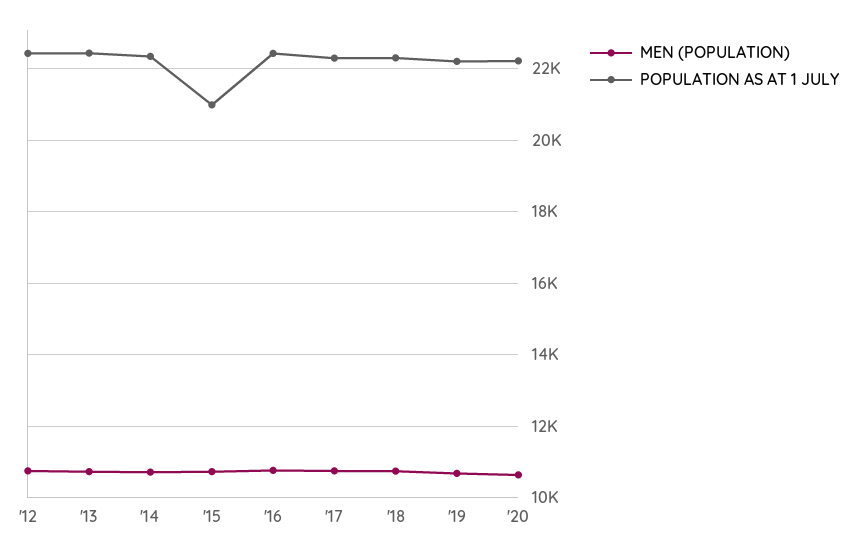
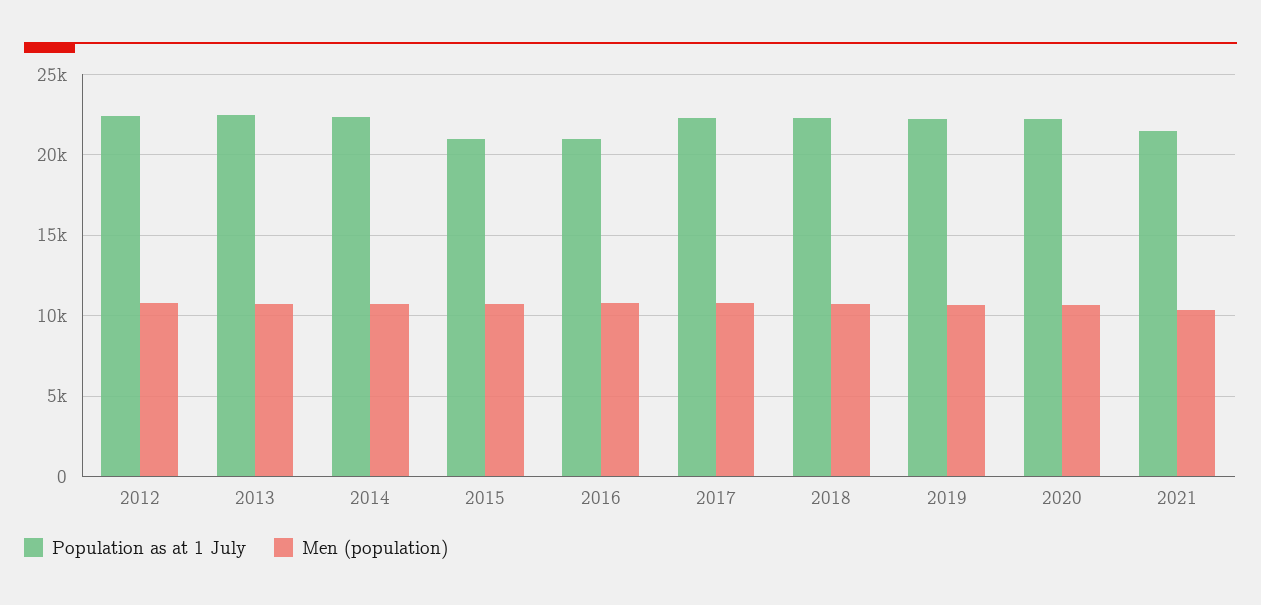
POPULATION AS AT 1 JULY, '16: 22400 -> 21000
POPULATION AS AT 1 JULY, 2021: none -> 21500
MEN (POPULATION), 2021: none -> 10500

